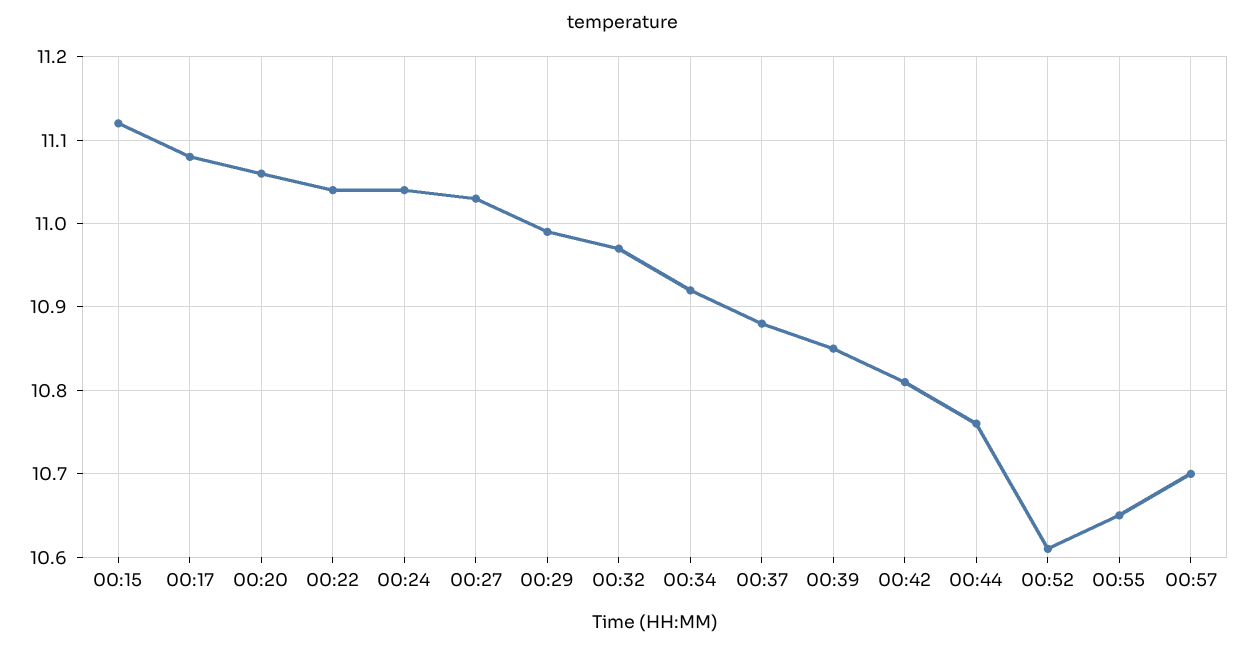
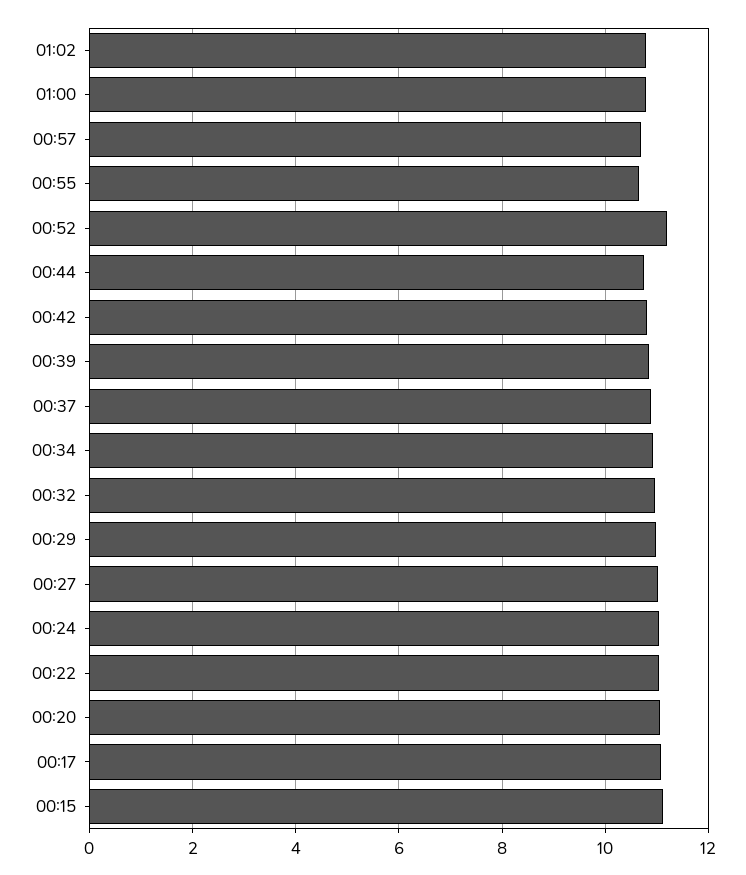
00:52: 10.61 -> 11.2
01:02: none -> 10.8
01:00: none -> 10.8

